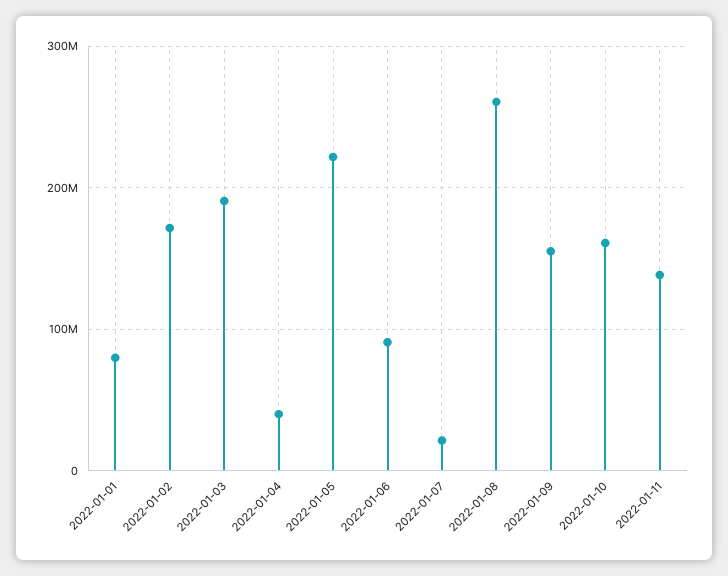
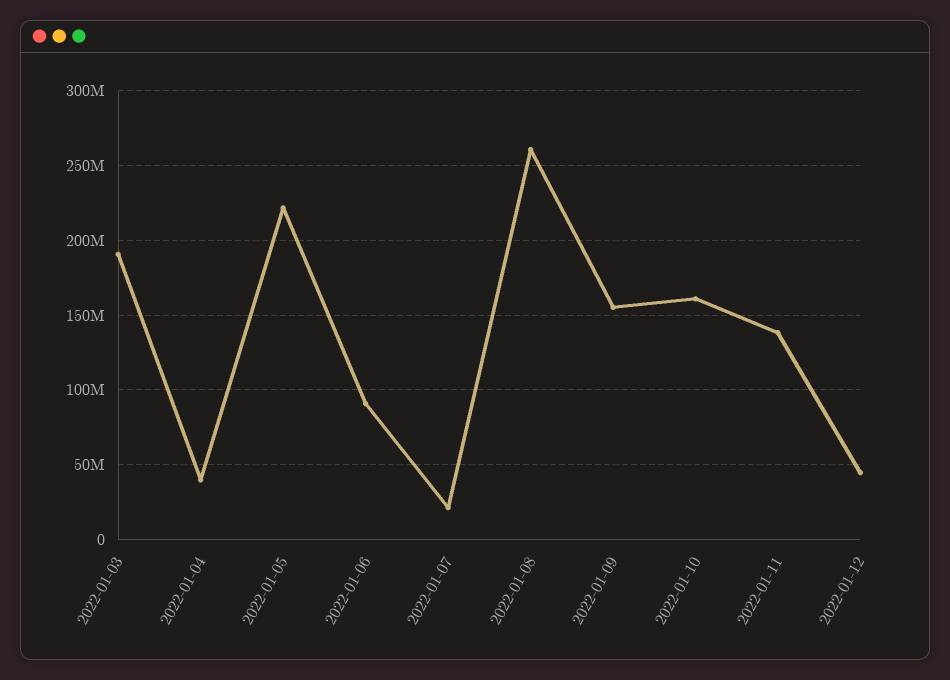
2022-01-01: 80000000 -> none
2022-01-02: 170000000 -> none
2022-01-12: none -> 45000000

